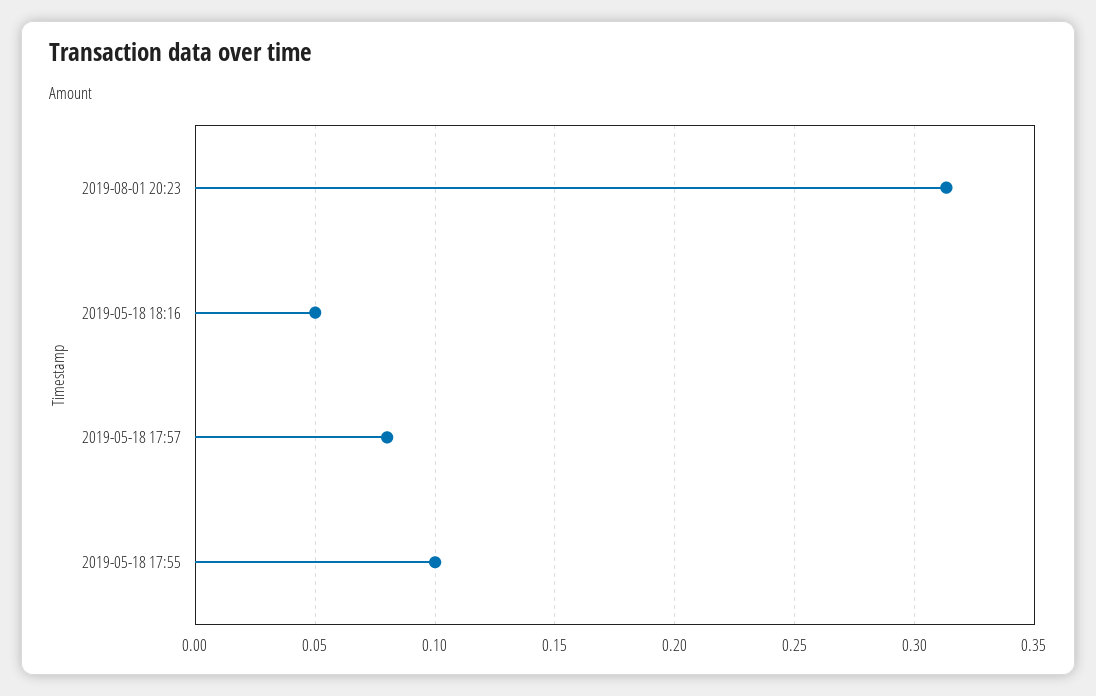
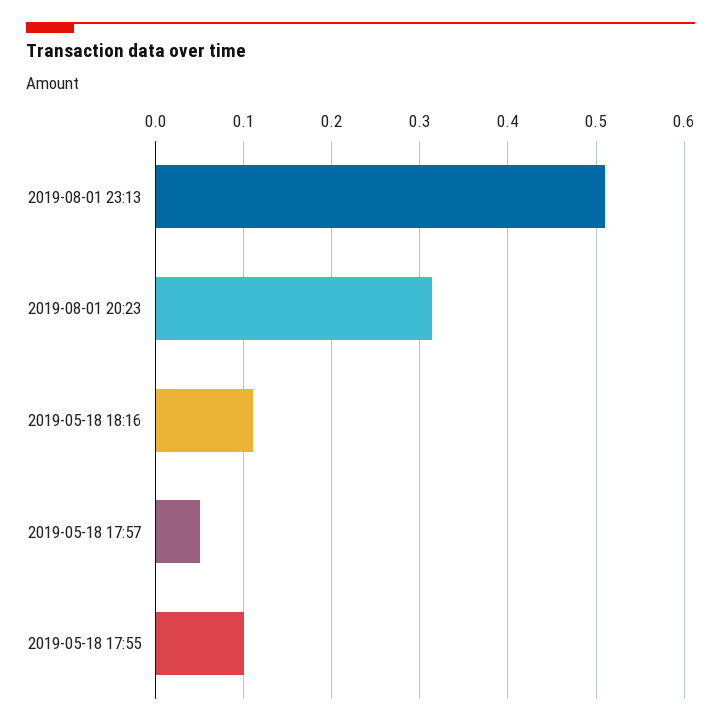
2019-05-18 18:16: 0.05 -> 0.11
2019-05-18 17:57: 0.08 -> 0.05
2019-08-01 23:13: none -> 0.51

